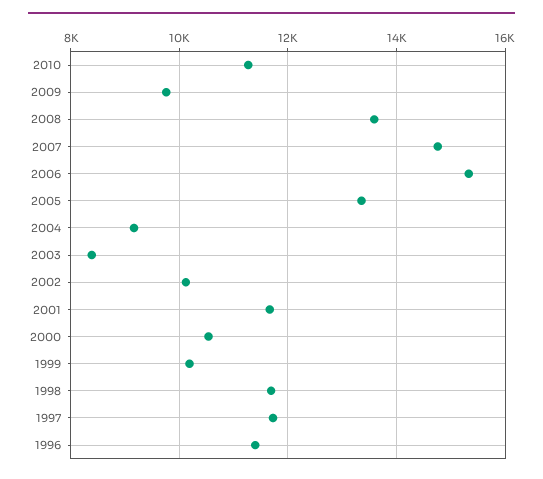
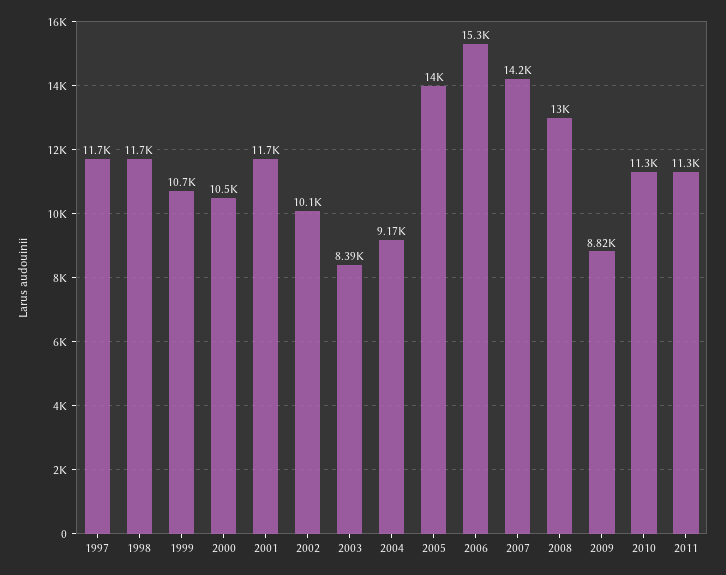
2009: 9800 -> 8820
2008: 13600 -> 13000
2007: 14800 -> 14200
2005: 13400 -> 14000
1999: 10200 -> 10700
1996: 11400 -> none
2011: none -> 11300

